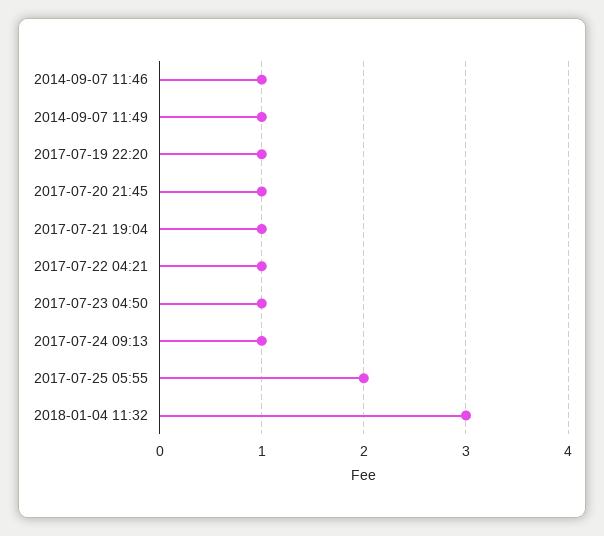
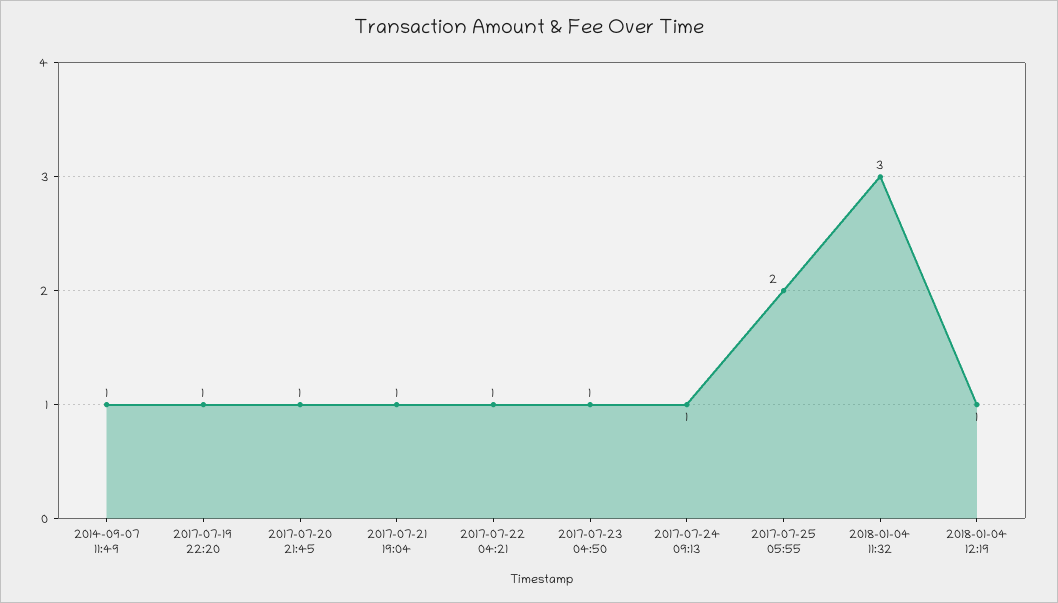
2014-09-07 11:46: 1 -> none
2018-01-04 12:19: none -> 1

